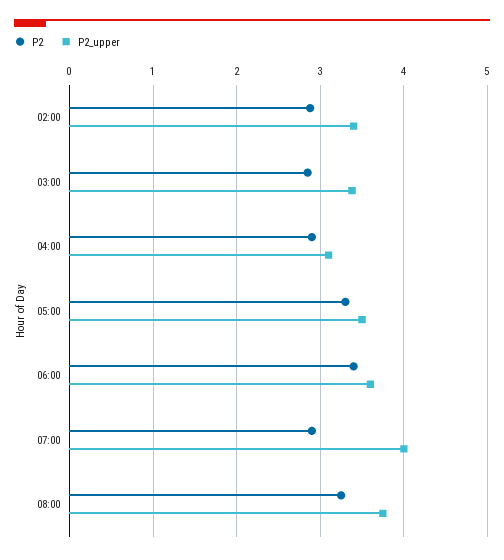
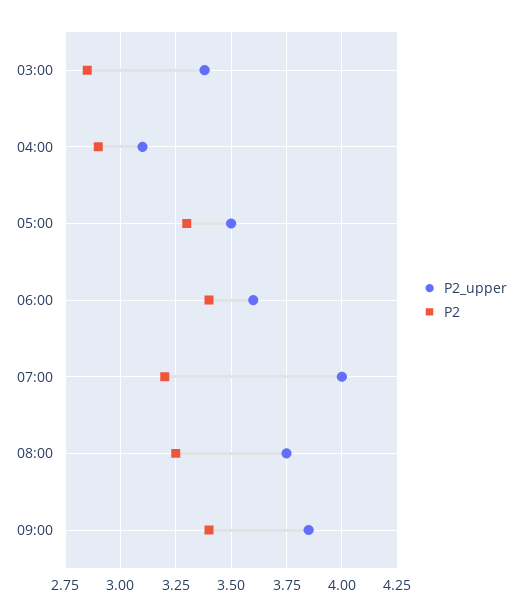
P2, 02:00: 2.9 -> none
P2_upper, 02:00: 3.4 -> none
P2, 07:00: 2.9 -> 3.2
P2_upper, 09:00: none -> 3.85
P2, 09:00: none -> 3.4

